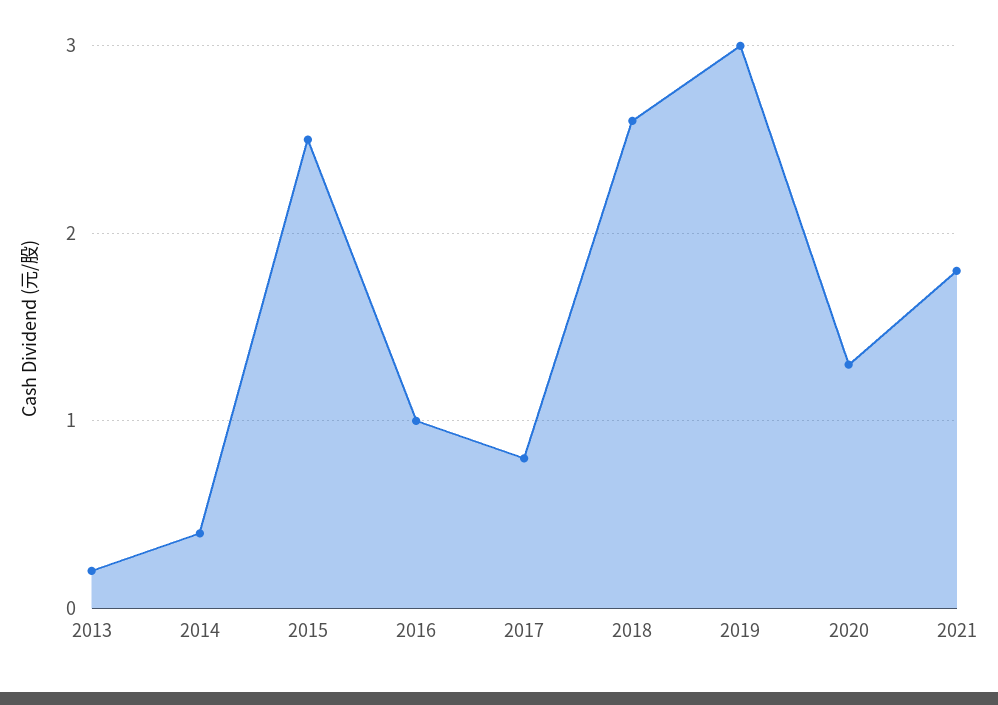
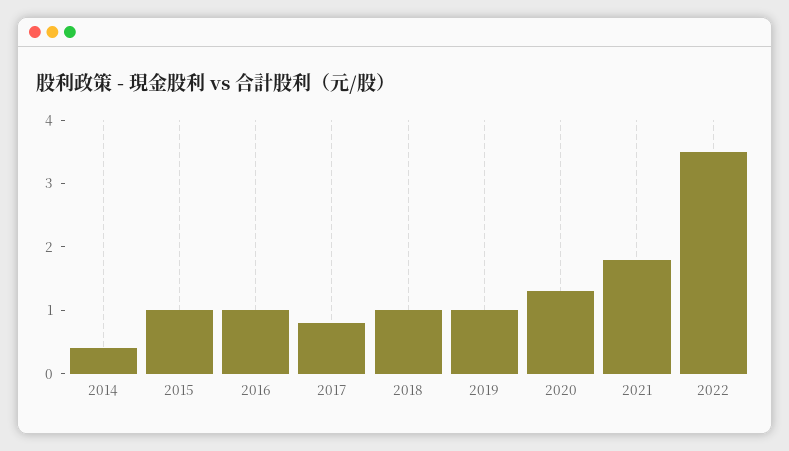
2013: 0.2 -> none
2015: 2.5 -> 1
2018: 2.6 -> 1
2019: 3 -> 1
2022: none -> 3.5

